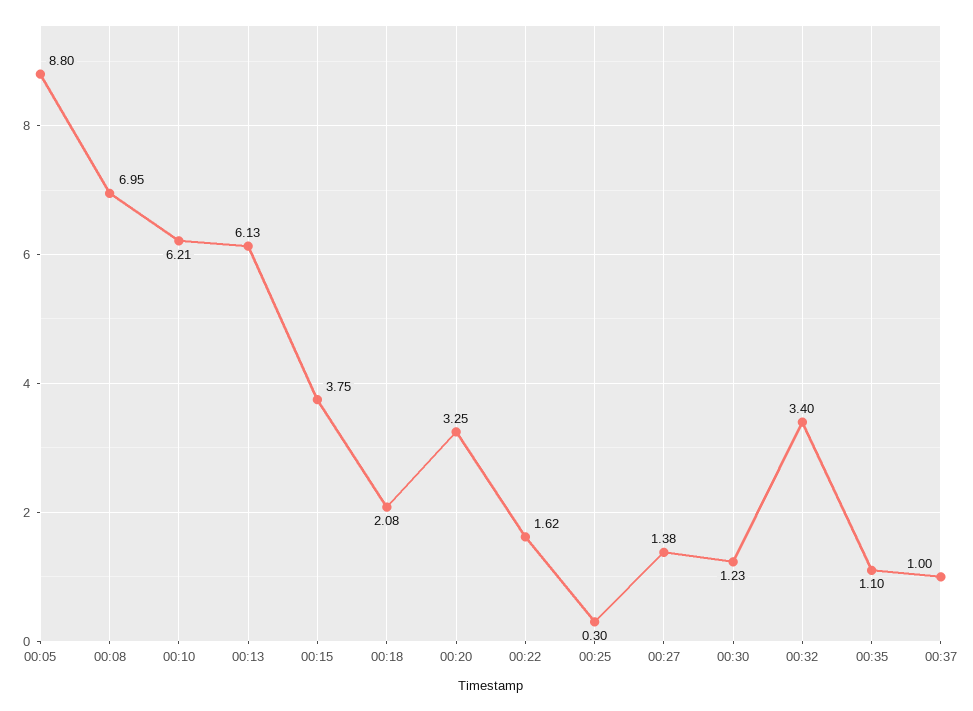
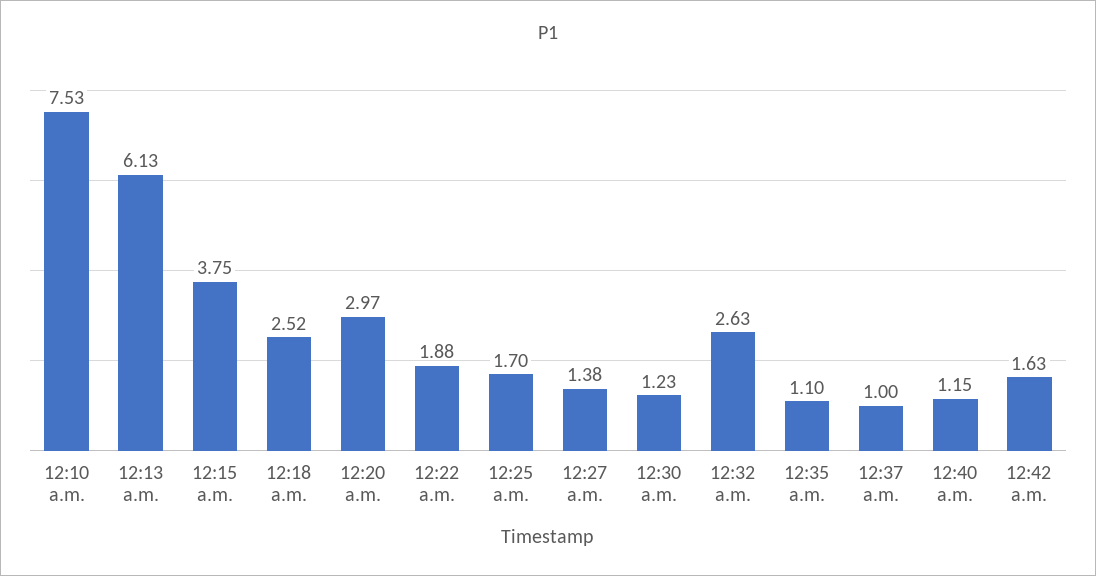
00:05: 8.8 -> none
00:08: 6.95 -> none
00:10: 6.21 -> 7.53
00:18: 2.08 -> 2.52
00:20: 3.25 -> 2.97
00:22: 1.62 -> 1.88
00:25: 0.3 -> 1.7
00:32: 3.4 -> 2.63
12:40 a.m.: none -> 1.15
12:42 a.m.: none -> 1.63

